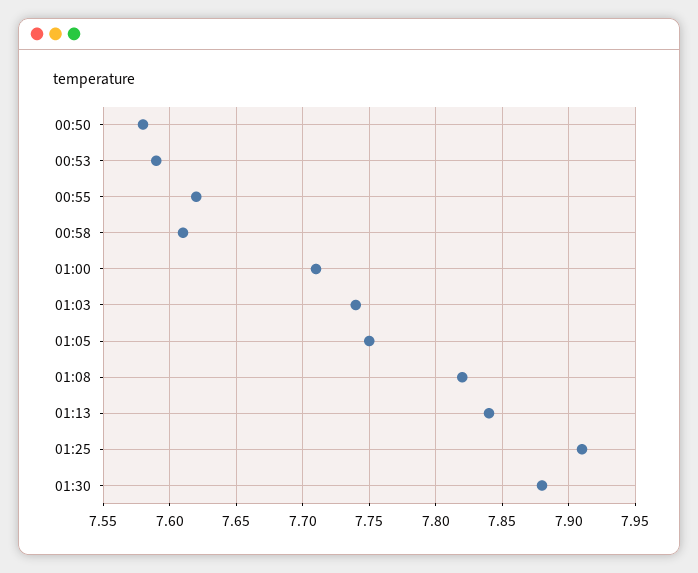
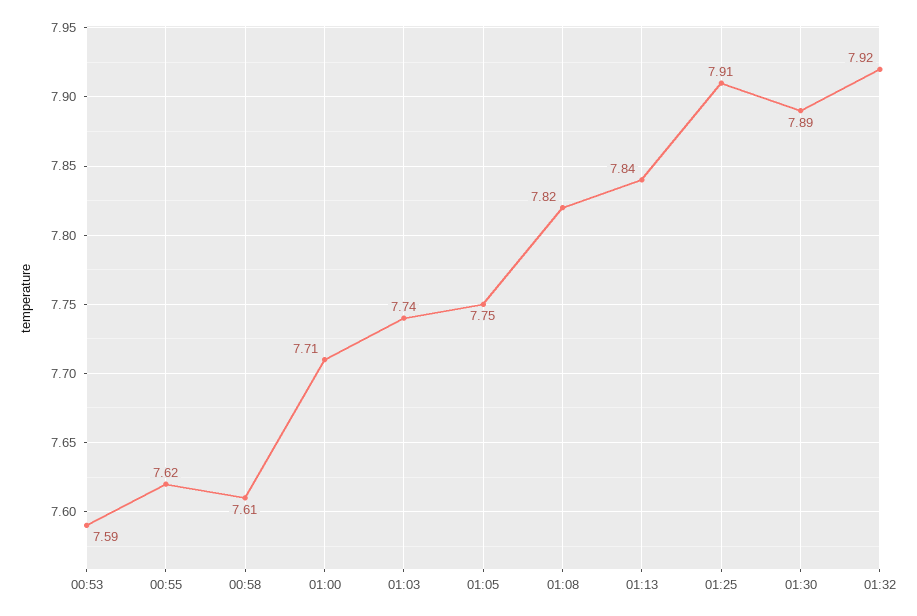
00:50: 7.58 -> none
01:30: 7.88 -> 7.89
01:32: none -> 7.92

